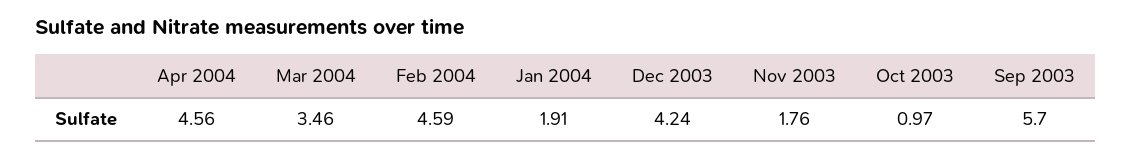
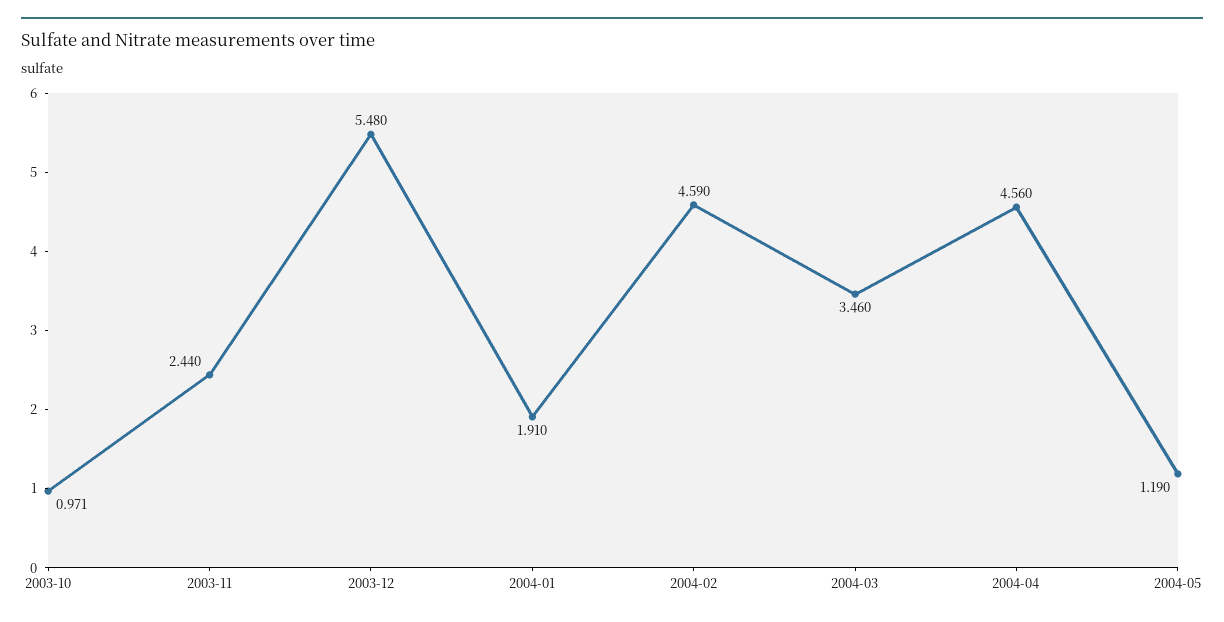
Dec 2003: 4.24 -> 5.48
Nov 2003: 1.76 -> 2.44
Sep 2003: 5.7 -> none
2004-05: none -> 1.19

